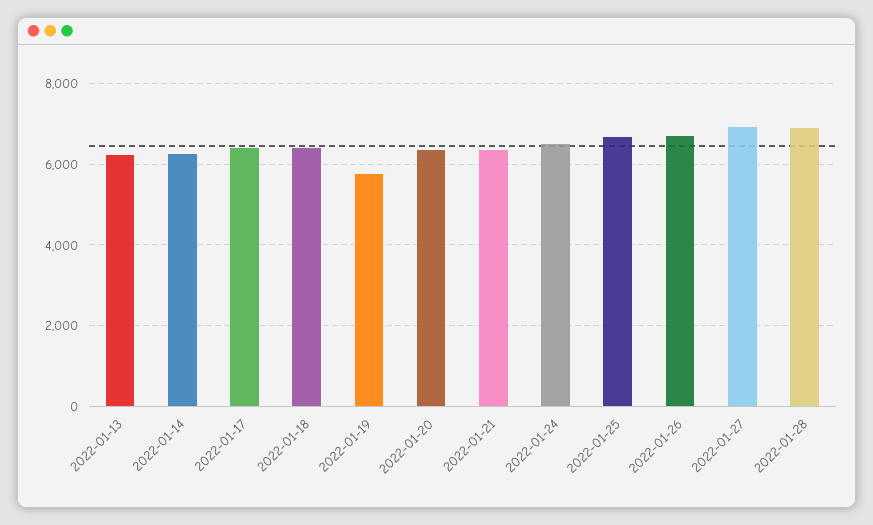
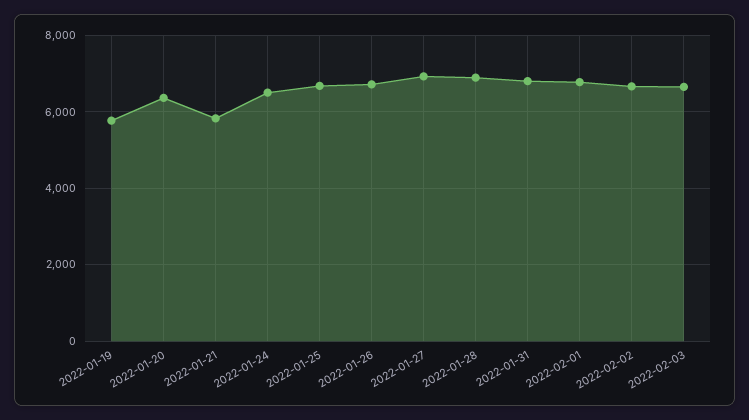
2022-01-13: 6200 -> none
2022-01-14: 6200 -> none
2022-01-17: 6400 -> none
2022-01-18: 6400 -> none
2022-01-21: 6400 -> 5800
2022-01-31: none -> 6800
2022-02-01: none -> 6800
2022-02-02: none -> 6600
2022-02-03: none -> 6600

